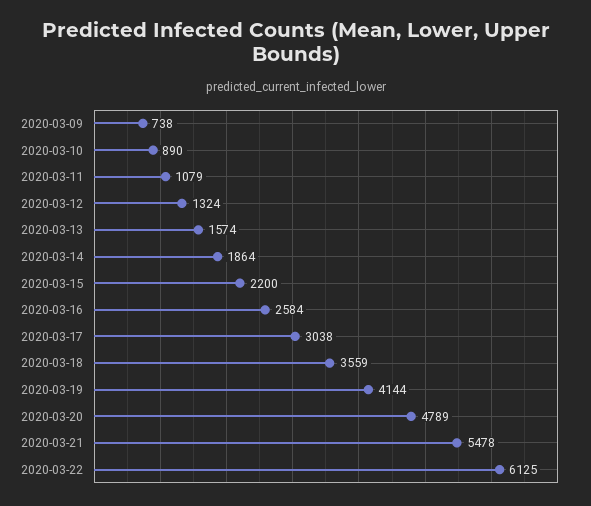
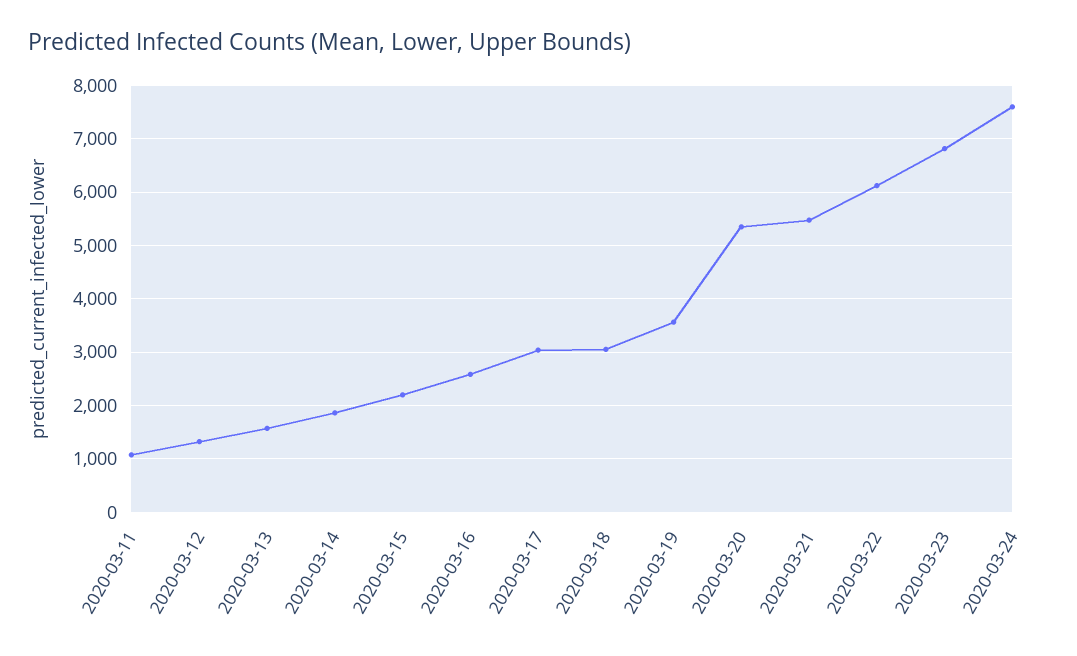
2020-03-09: 738 -> none
2020-03-10: 890 -> none
2020-03-18: 3559 -> 3000
2020-03-19: 4144 -> 3600
2020-03-20: 4789 -> 5400
2020-03-23: none -> 6800
2020-03-24: none -> 7600

